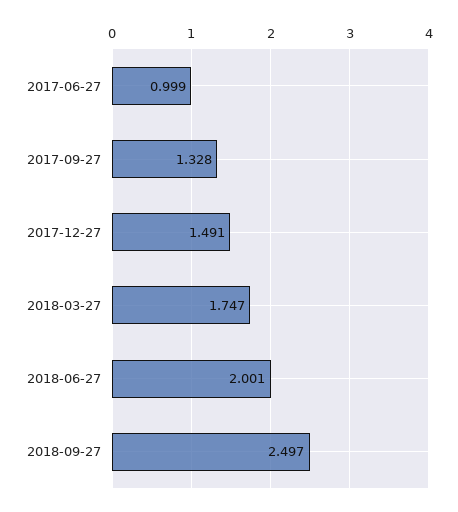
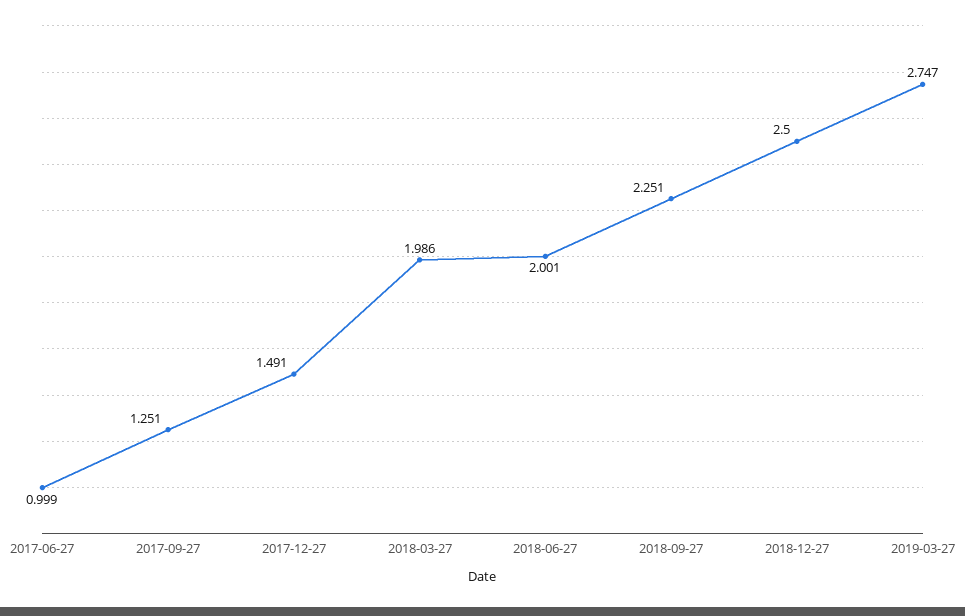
2017-09-27: 1.328 -> 1.251
2018-03-27: 1.747 -> 1.986
2018-09-27: 2.497 -> 2.251
2018-12-27: none -> 2.5
2019-03-27: none -> 2.747

